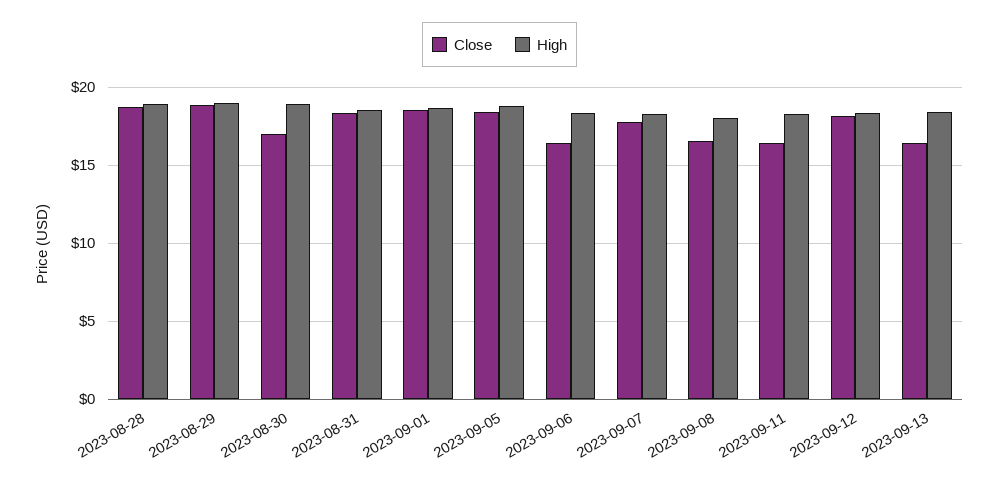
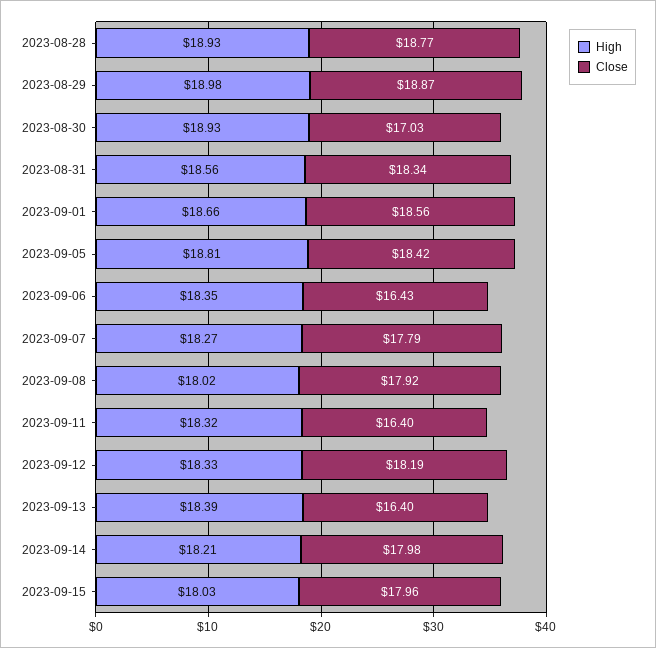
Close, 2023-09-08: 16.5 -> 17.92
High, 2023-09-14: none -> 18.21
Close, 2023-09-14: none -> 17.98
High, 2023-09-15: none -> 18.03
Close, 2023-09-15: none -> 17.96

